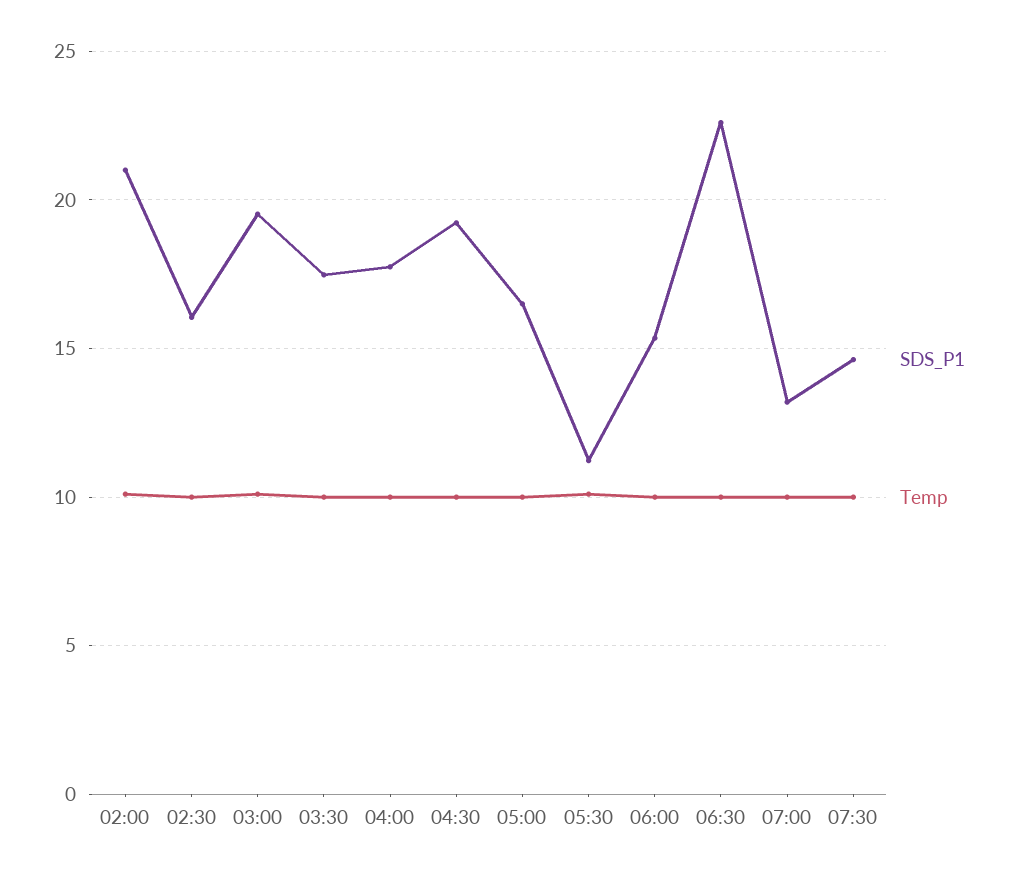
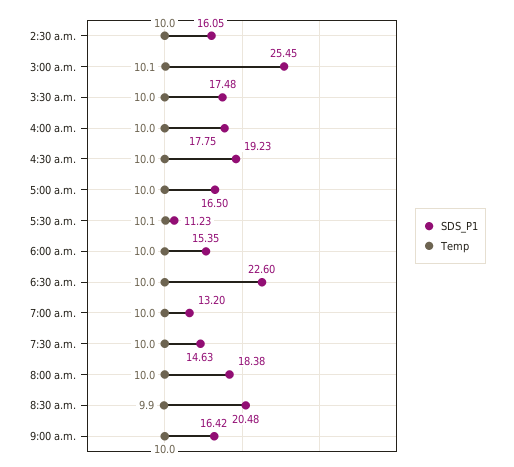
SDS_P1, 02:00: 21 -> none
Temp, 02:00: 10 -> none
SDS_P1, 03:00: 19.5 -> 25.45
SDS_P1, 8:00 a.m.: none -> 18.38
Temp, 8:00 a.m.: none -> 10
SDS_P1, 8:30 a.m.: none -> 20.48
Temp, 8:30 a.m.: none -> 9.9
SDS_P1, 9:00 a.m.: none -> 16.42
Temp, 9:00 a.m.: none -> 10

